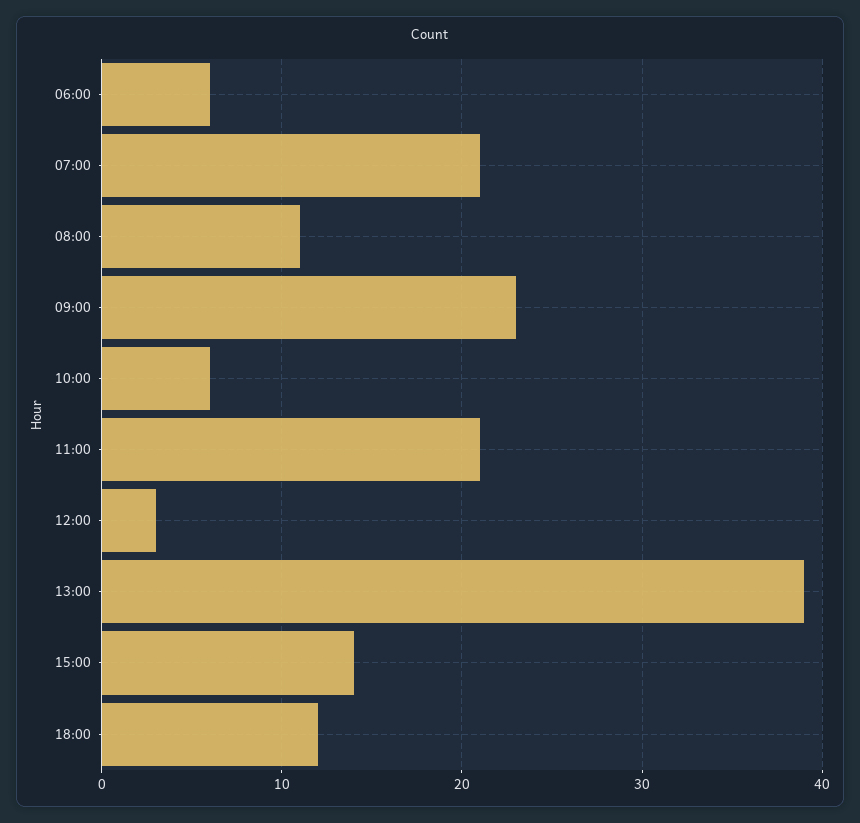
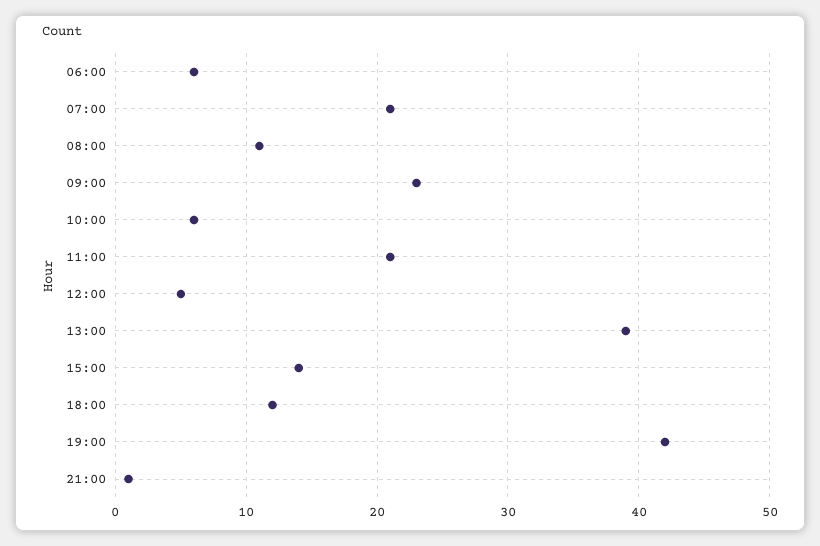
12:00: 3 -> 5
19:00: none -> 42
21:00: none -> 1

